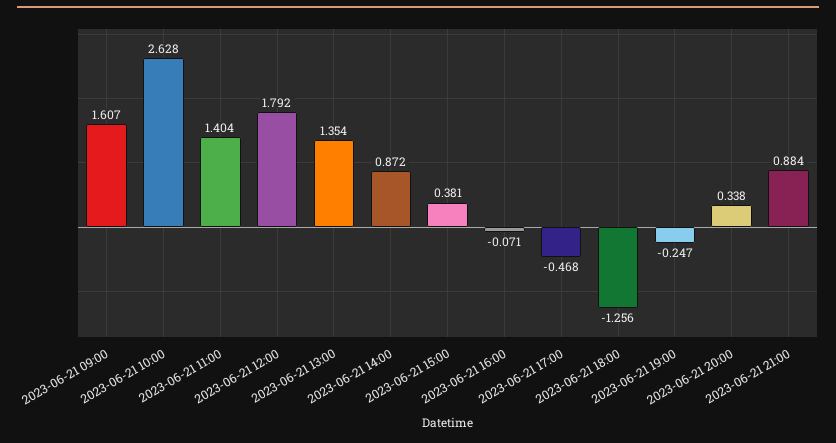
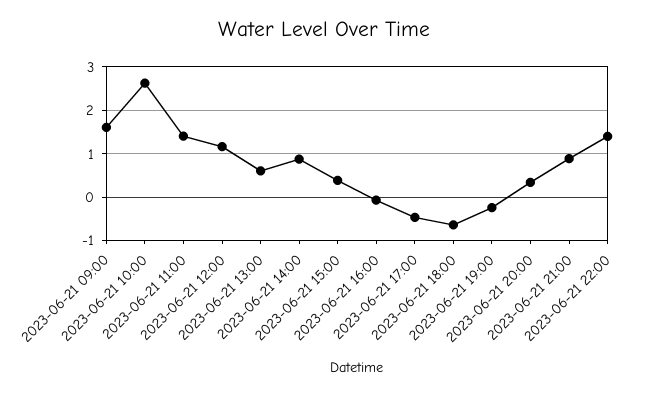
2023-06-21 12:00: 1.792 -> 1.2
2023-06-21 13:00: 1.354 -> 0.6
2023-06-21 18:00: -1.256 -> -0.6
2023-06-21 22:00: none -> 1.4

